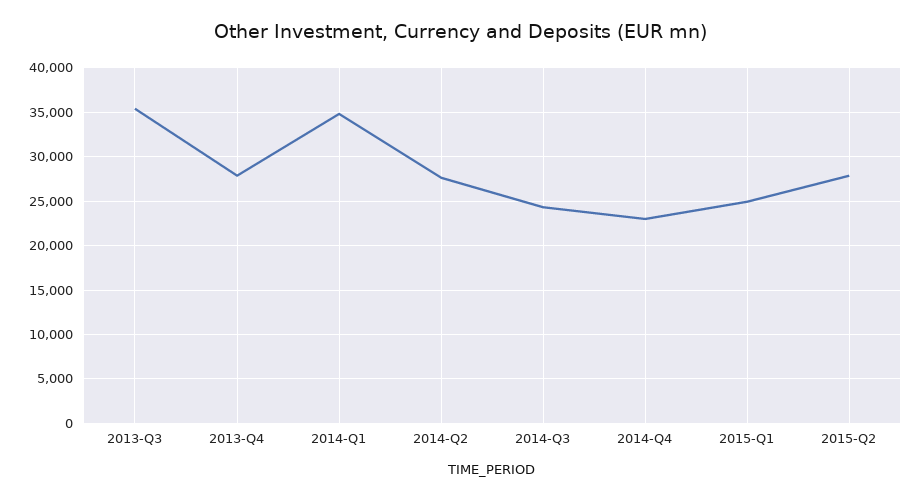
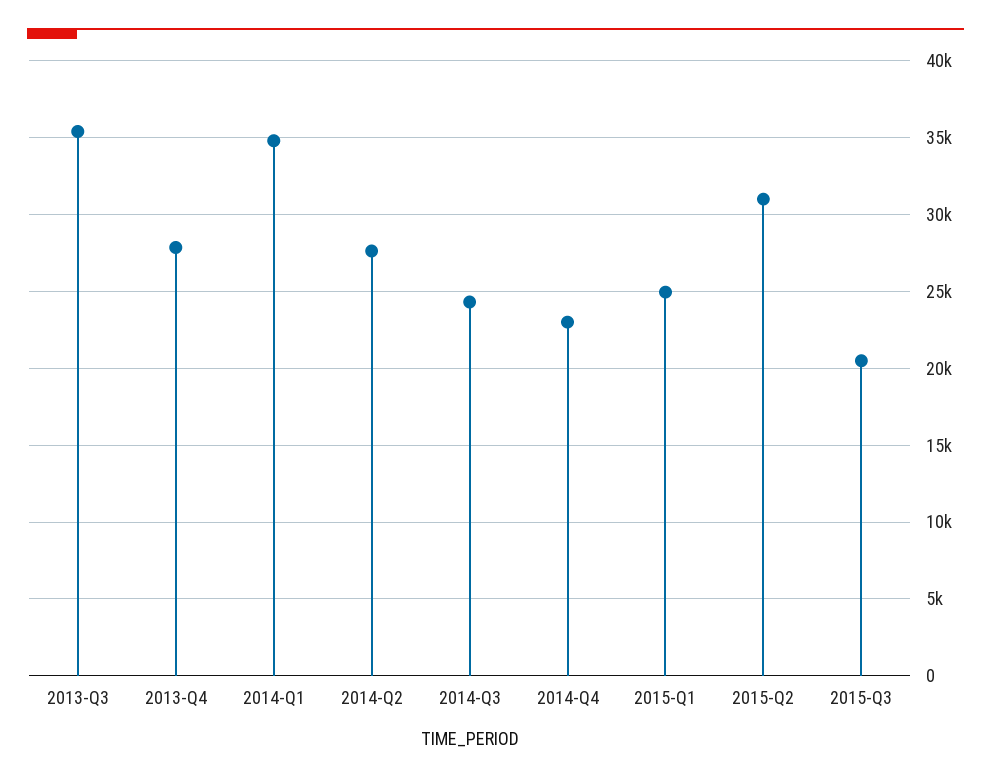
2015-Q2: 28000 -> 31000
2015-Q3: none -> 20500

